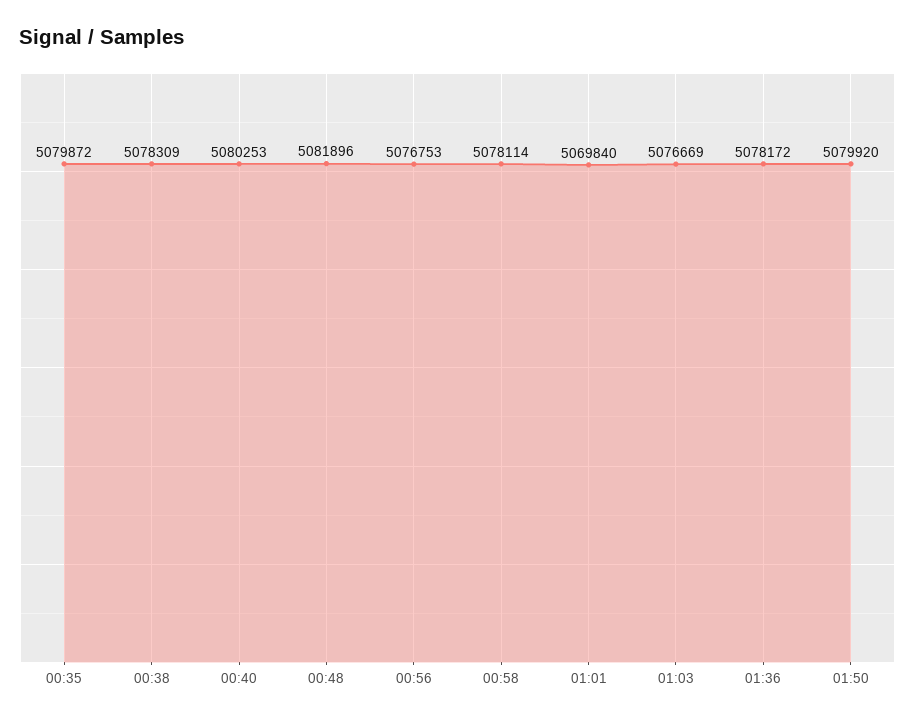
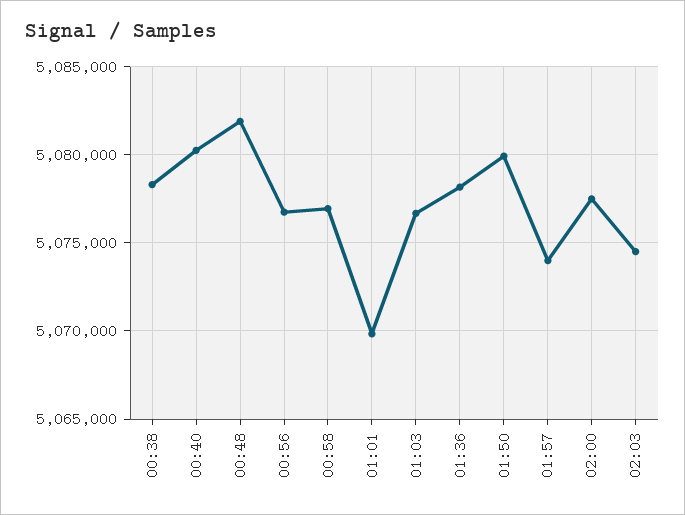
00:35: 5079872 -> none
00:58: 5078114 -> 5077000
01:57: none -> 5074000
02:00: none -> 5077500
02:03: none -> 5074500

